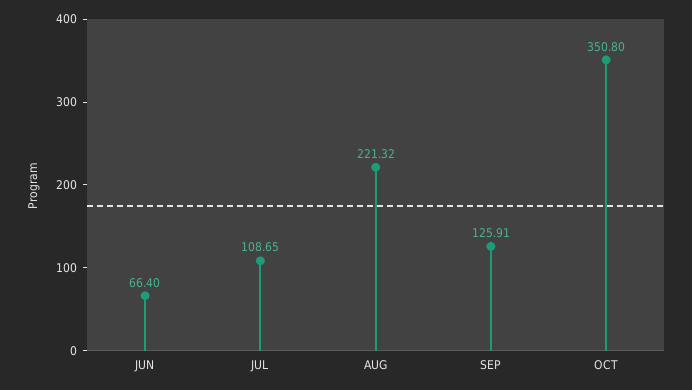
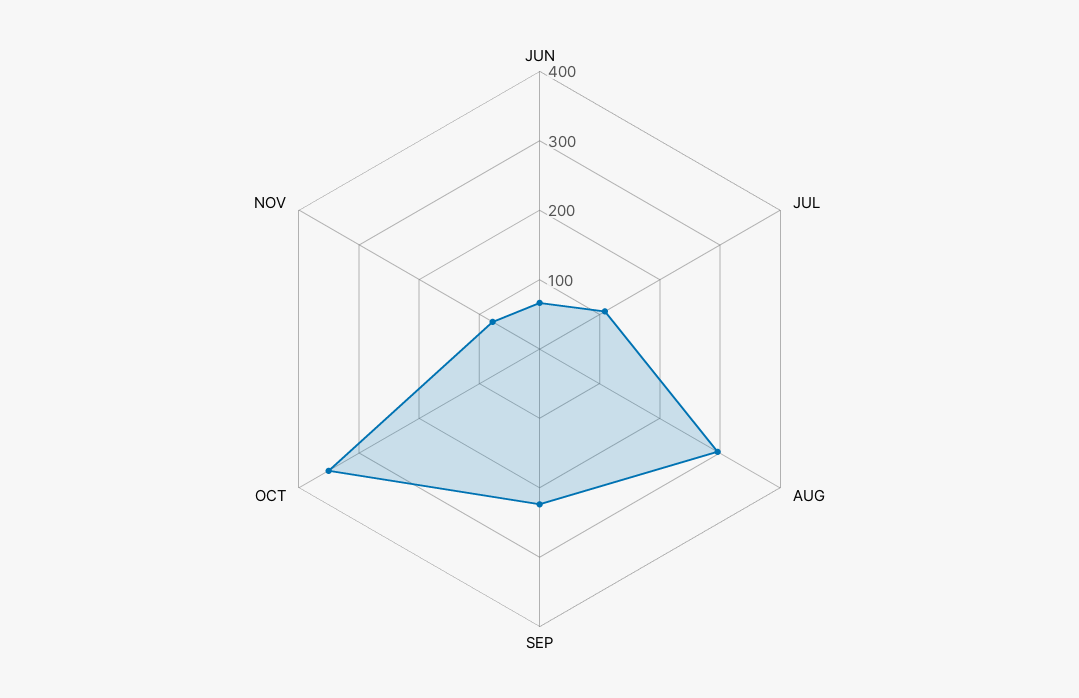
AUG: 221.32 -> 300
SEP: 125.91 -> 220
NOV: none -> 80

